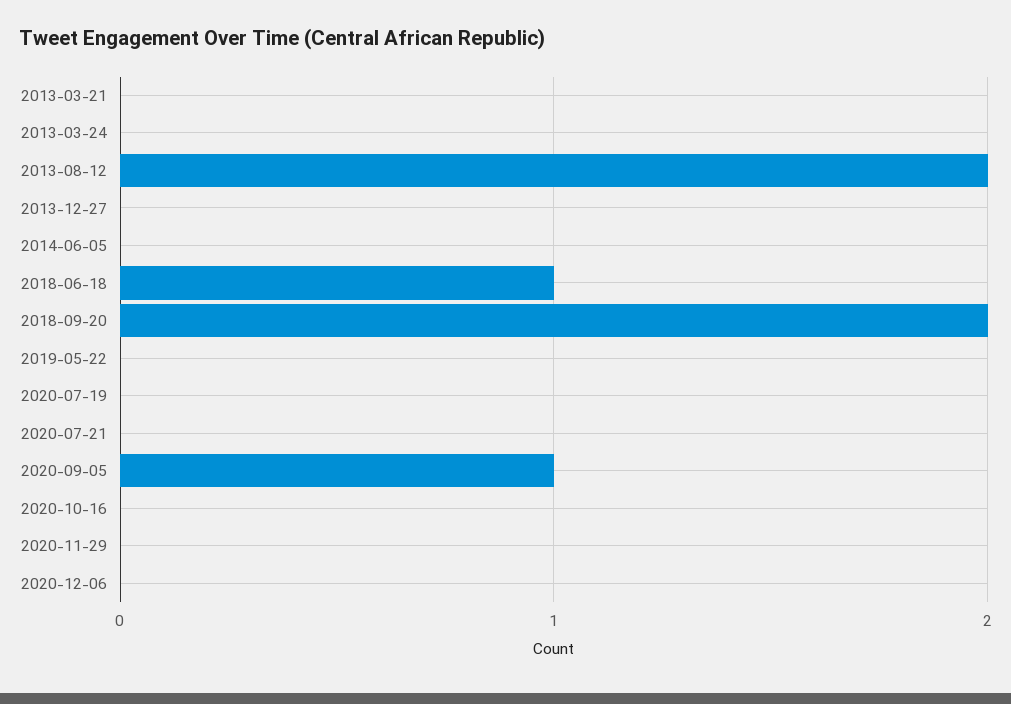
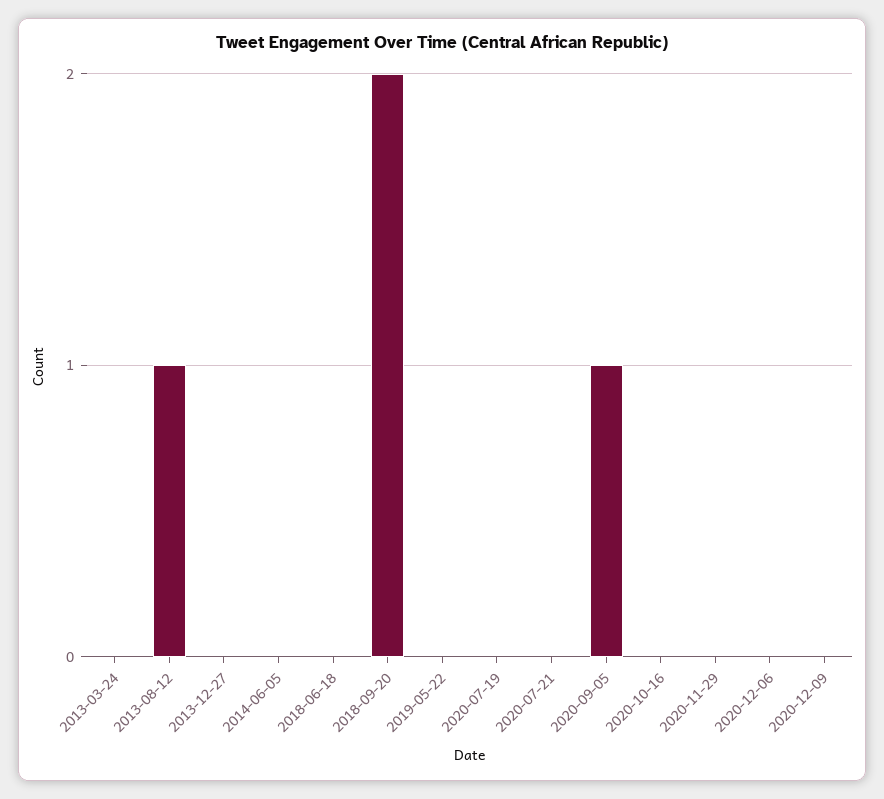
2013-03-21: 0 -> none
2013-08-12: 2 -> 1
2018-06-18: 1 -> 0
2020-12-09: none -> 0

